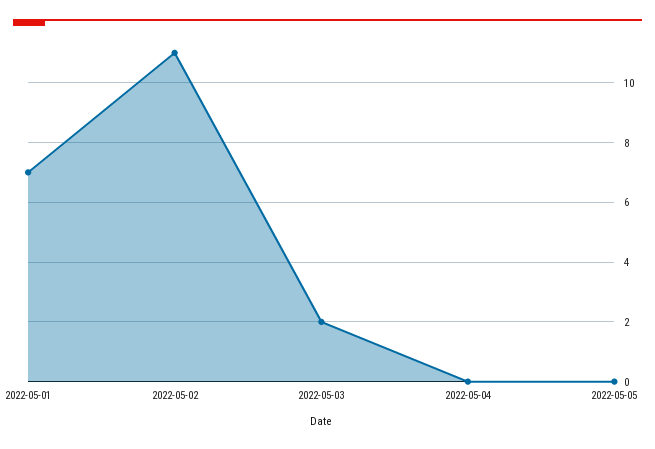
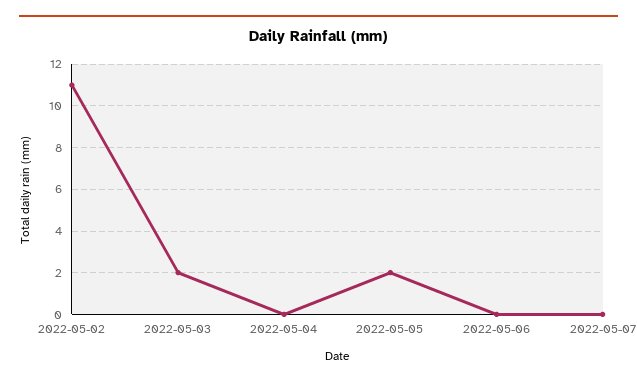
2022-05-01: 7 -> none
2022-05-05: 0 -> 2
2022-05-06: none -> 0
2022-05-07: none -> 0

